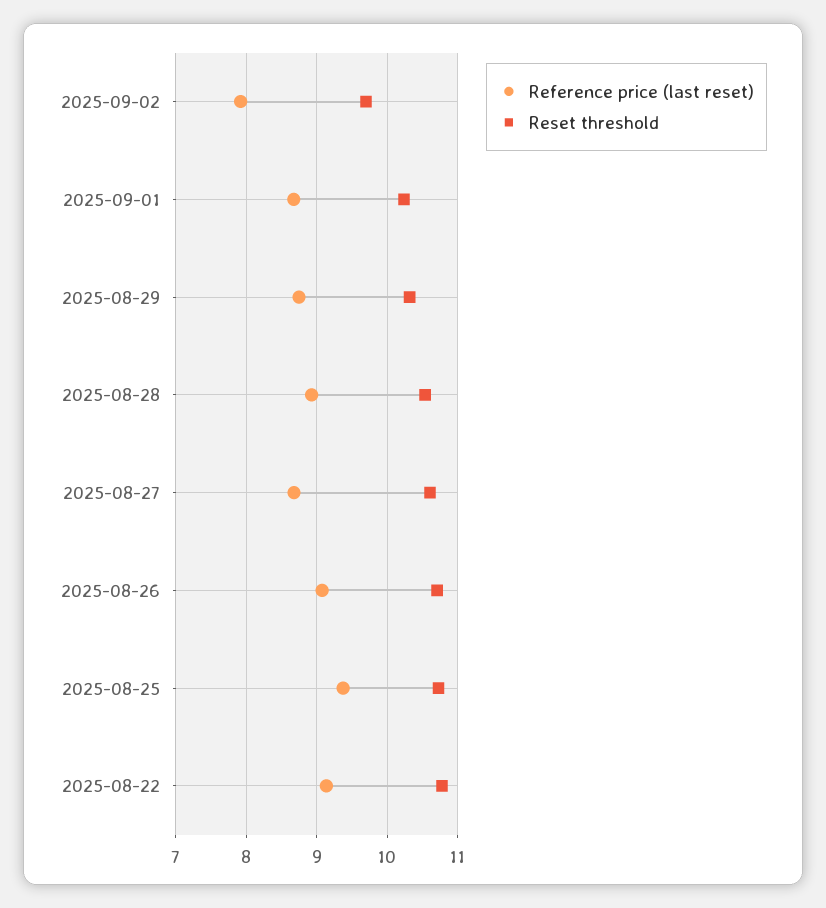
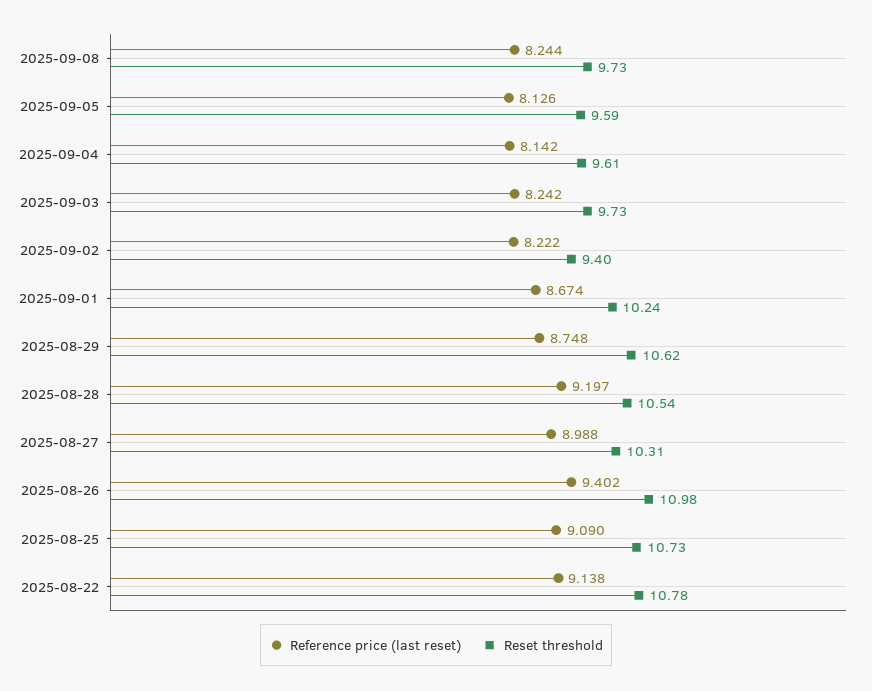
Reference price (last reset), 2025-09-02: 7.9 -> 8.222
Reset threshold, 2025-09-02: 9.7 -> 9.4
Reset threshold, 2025-08-29: 10.3 -> 10.62
Reference price (last reset), 2025-08-28: 8.9 -> 9.197
Reference price (last reset), 2025-08-27: 8.7 -> 8.988
Reset threshold, 2025-08-27: 10.6 -> 10.31
Reference price (last reset), 2025-08-26: 9.1 -> 9.402
Reset threshold, 2025-08-26: 10.7 -> 10.98
Reference price (last reset), 2025-08-25: 9.4 -> 9.09
Reference price (last reset), 2025-09-08: none -> 8.244
Reset threshold, 2025-09-08: none -> 9.73
Reference price (last reset), 2025-09-05: none -> 8.126
Reset threshold, 2025-09-05: none -> 9.59
Reference price (last reset), 2025-09-04: none -> 8.142
Reset threshold, 2025-09-04: none -> 9.61
Reference price (last reset), 2025-09-03: none -> 8.242
Reset threshold, 2025-09-03: none -> 9.73

